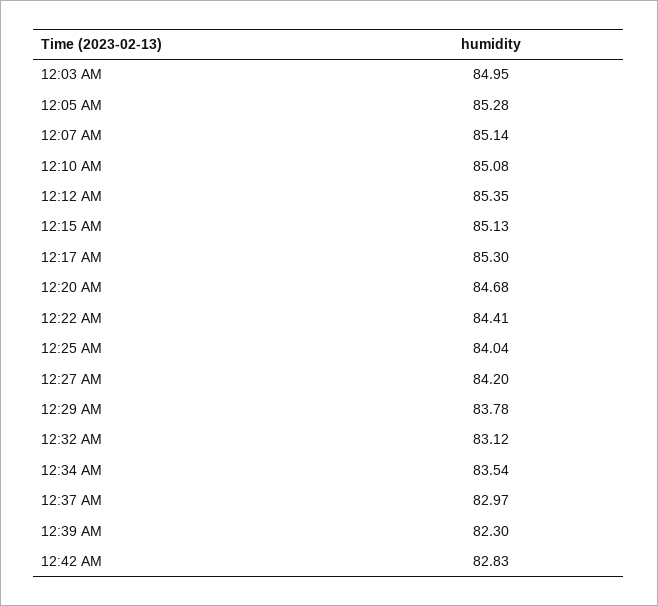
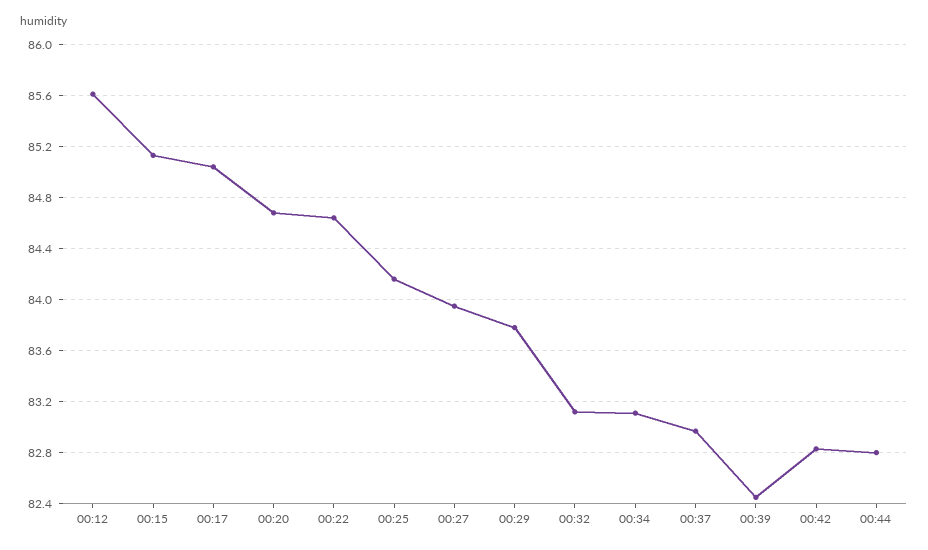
12:03 AM: 84.95 -> none
12:05 AM: 85.28 -> none
12:07 AM: 85.14 -> none
12:10 AM: 85.08 -> none
12:12 AM: 85.35 -> 85.6
12:17 AM: 85.3 -> 85.05
12:22 AM: 84.41 -> 84.65
12:25 AM: 84.04 -> 84.15
12:27 AM: 84.2 -> 83.95
12:34 AM: 83.54 -> 83.1
12:39 AM: 82.3 -> 82.45
00:44: none -> 82.8

